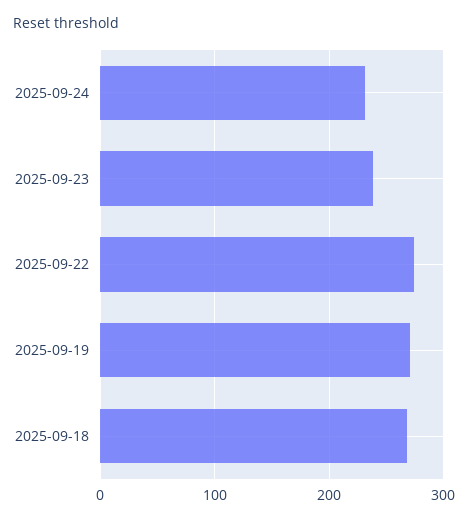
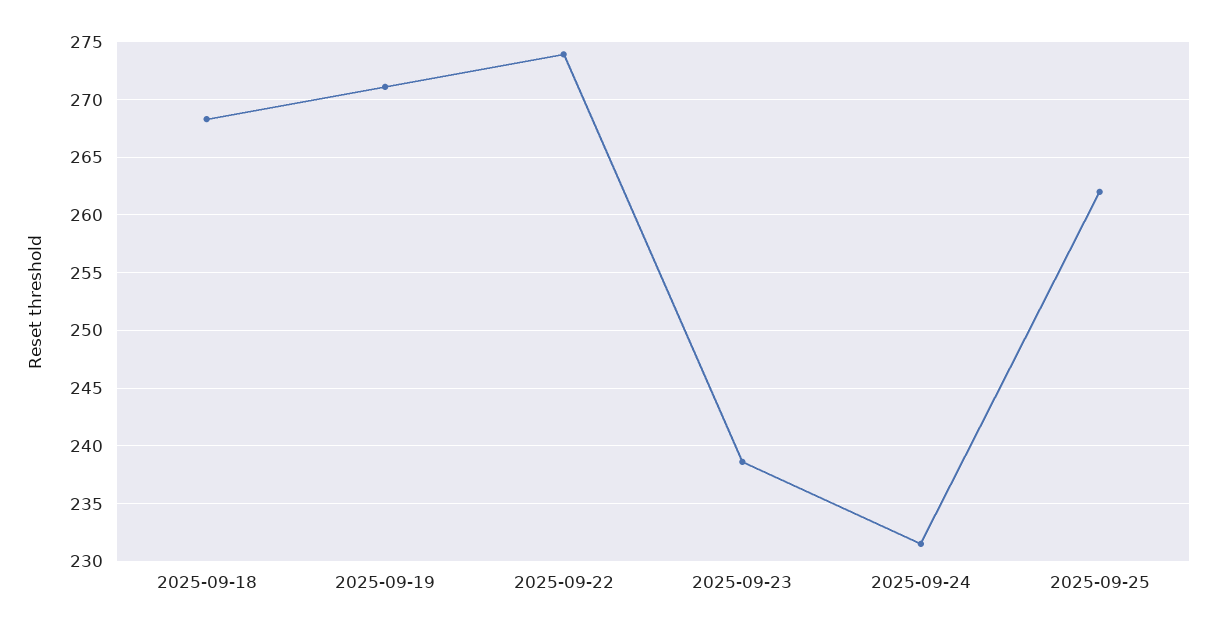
2025-09-25: none -> 262

